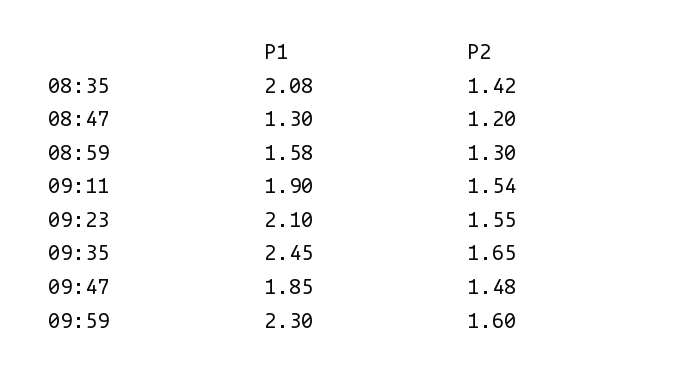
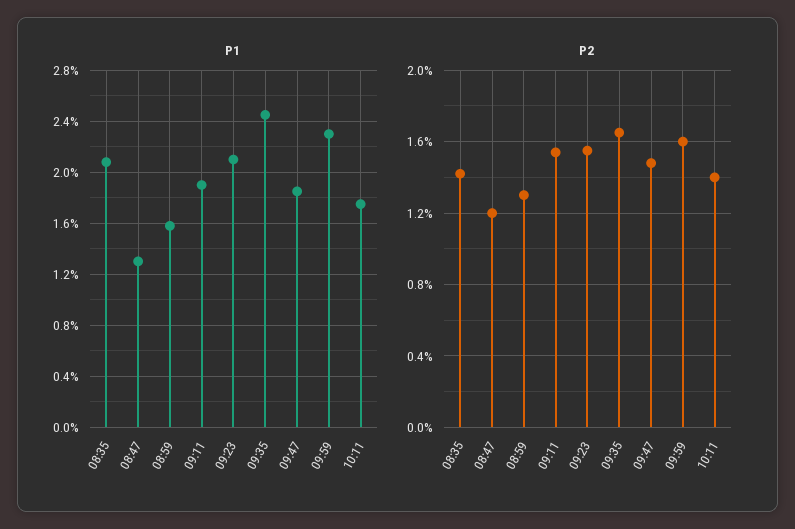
P1, 10:11: none -> 1.75
P2, 10:11: none -> 1.4

